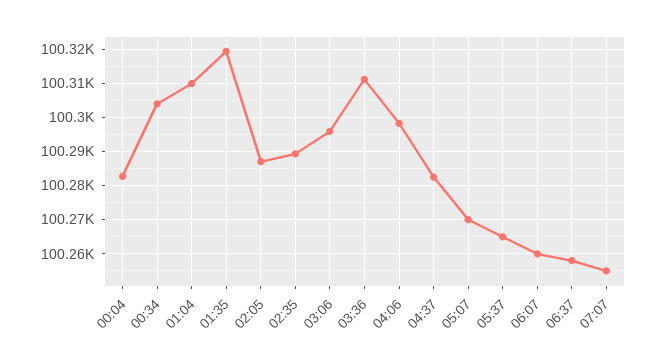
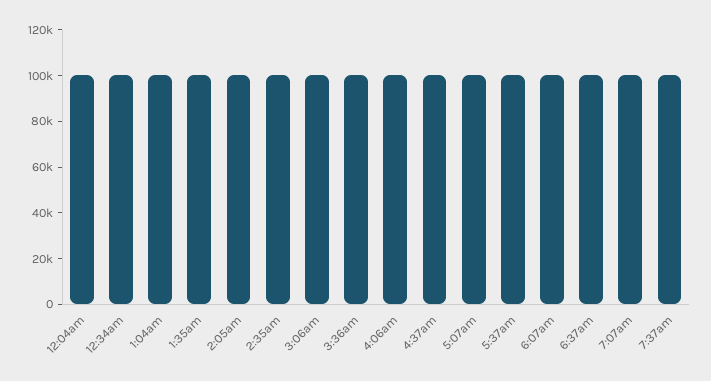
7:37am: none -> 100000

